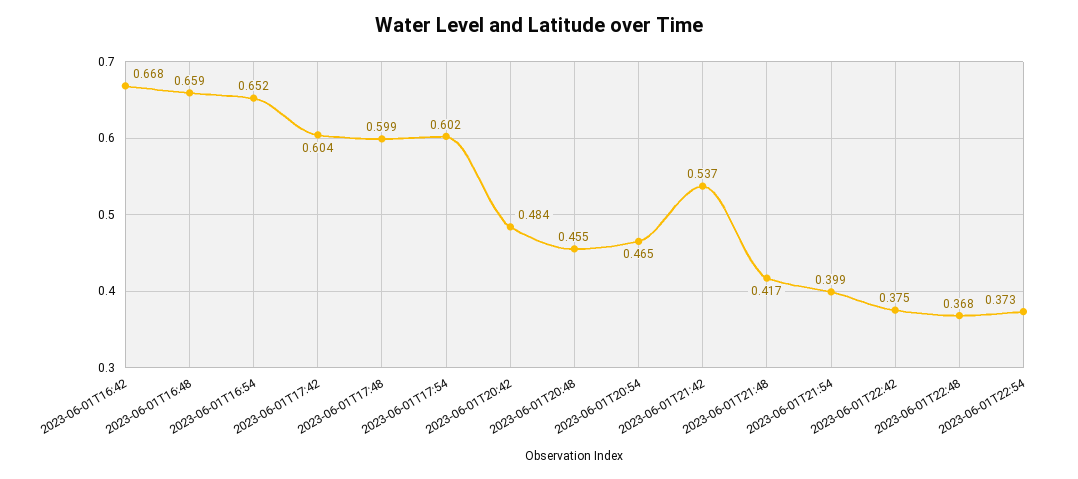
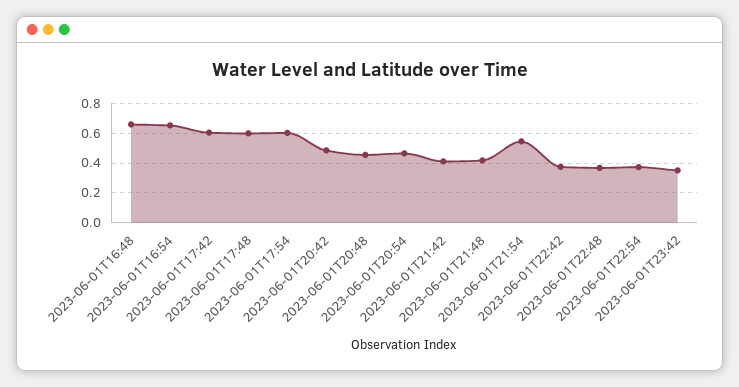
2023-06-01T16:42: 0.668 -> none
2023-06-01T21:42: 0.537 -> 0.4
2023-06-01T21:54: 0.399 -> 0.55
2023-06-01T23:42: none -> 0.35

